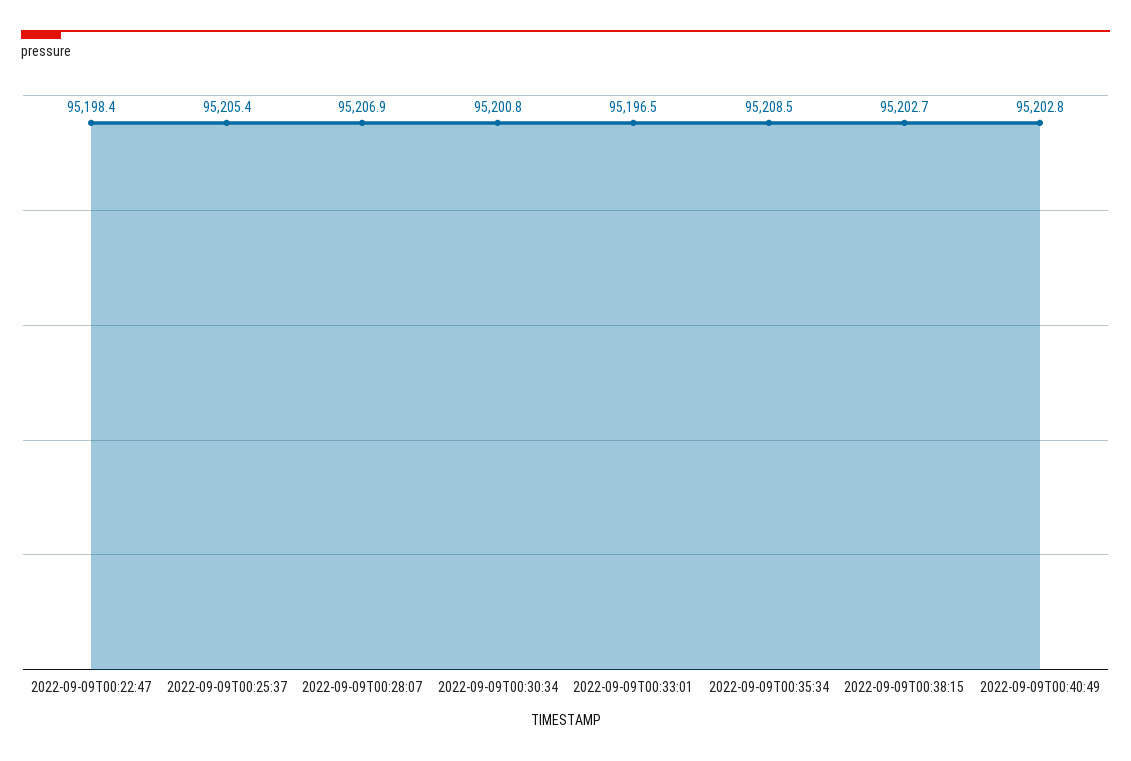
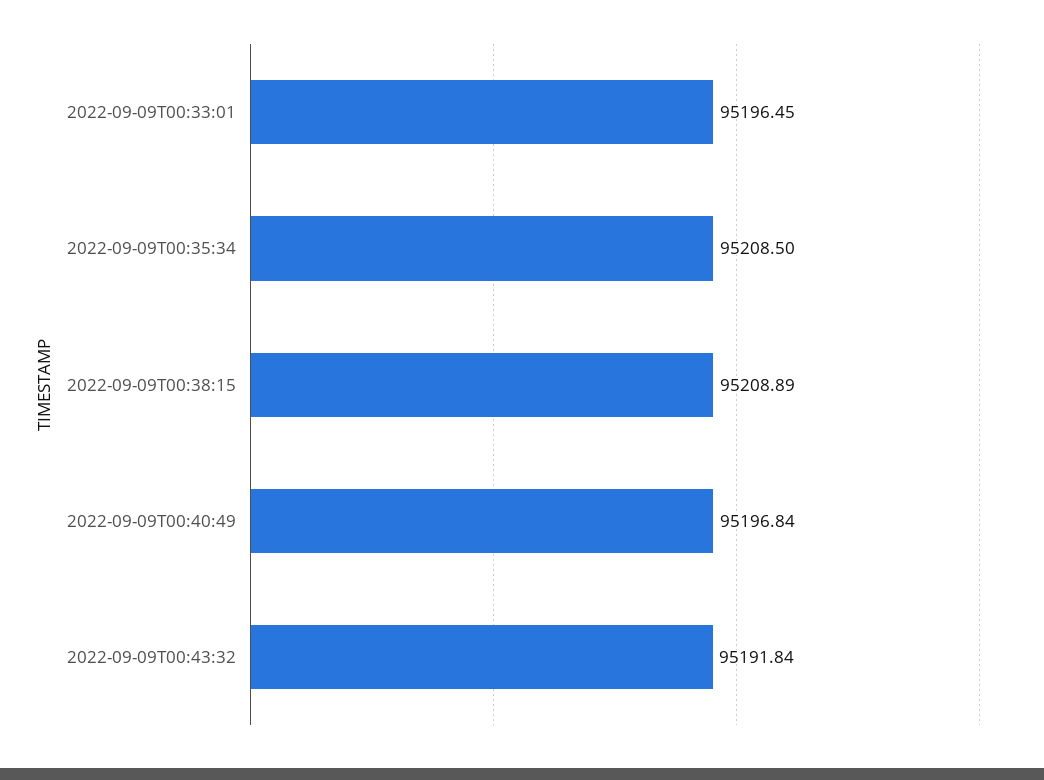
2022-09-09T00:22:47: 95198.4 -> none
2022-09-09T00:25:37: 95205.4 -> none
2022-09-09T00:28:07: 95206.9 -> none
2022-09-09T00:30:34: 95200.8 -> none
2022-09-09T00:38:15: 95202.7 -> 95208.89
2022-09-09T00:40:49: 95202.8 -> 95196.84
2022-09-09T00:43:32: none -> 95191.84

